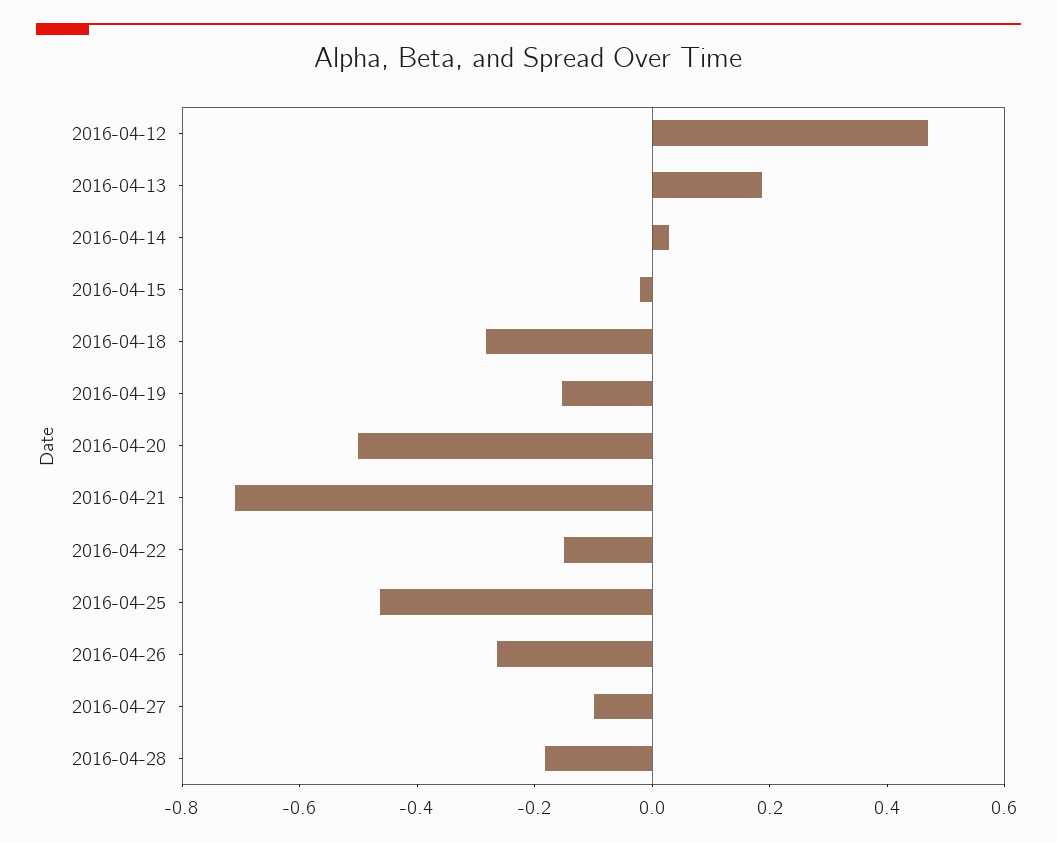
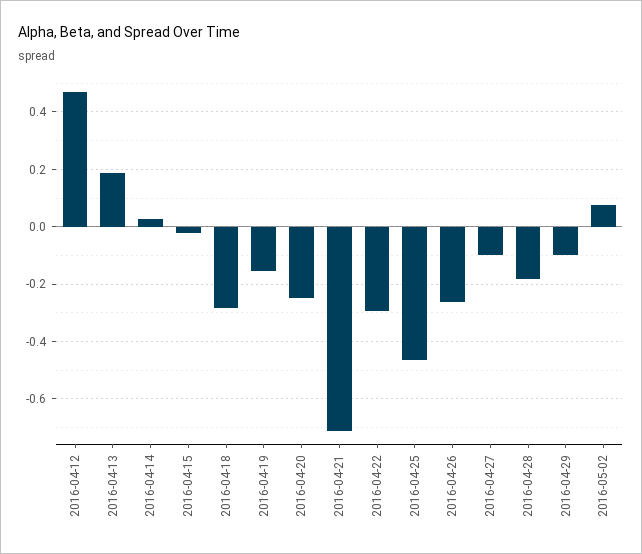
2016-04-20: -0.5 -> -0.25
2016-04-22: -0.15 -> -0.3
2016-04-29: none -> -0.1
2016-05-02: none -> 0.075

